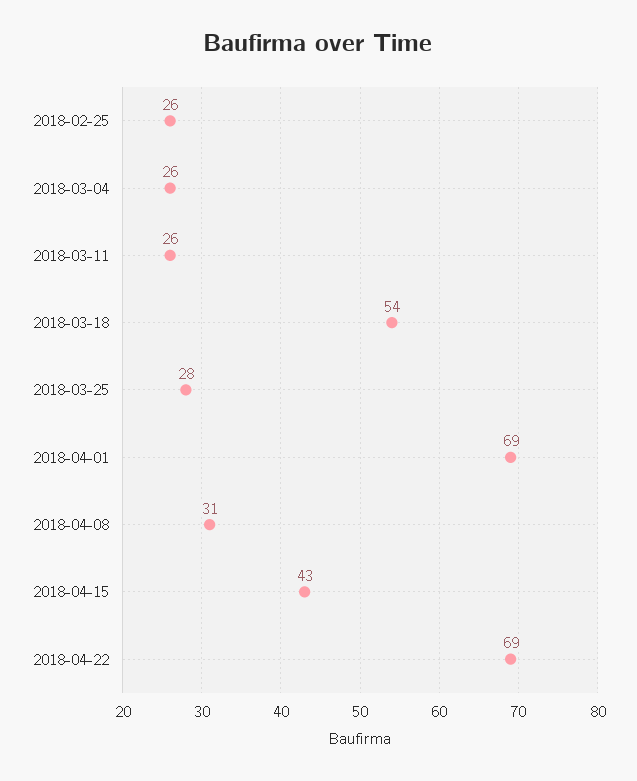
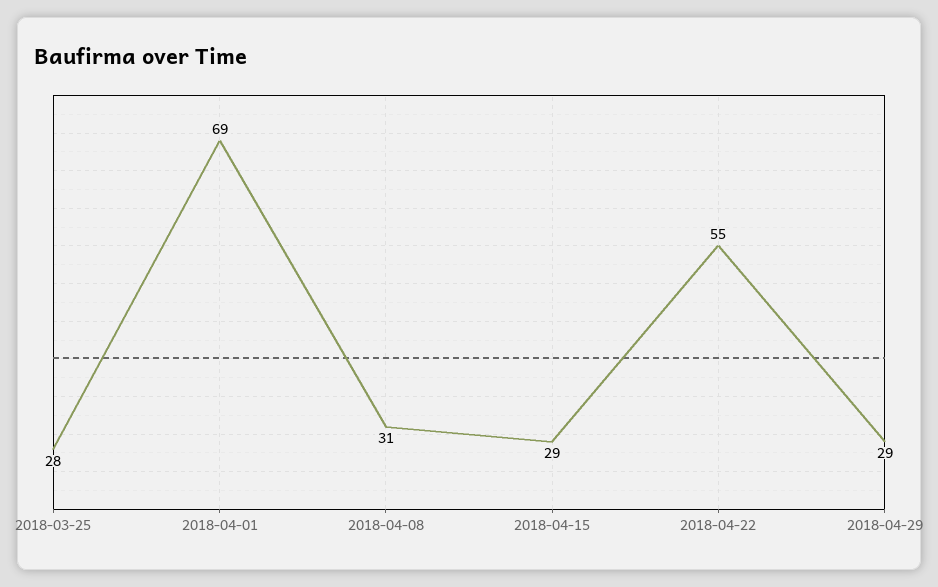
2018-02-25: 26 -> none
2018-03-04: 26 -> none
2018-03-11: 26 -> none
2018-03-18: 54 -> none
2018-04-15: 43 -> 29
2018-04-22: 69 -> 55
2018-04-29: none -> 29

